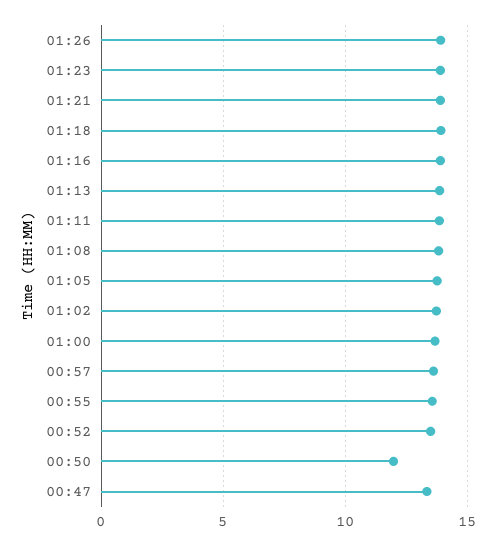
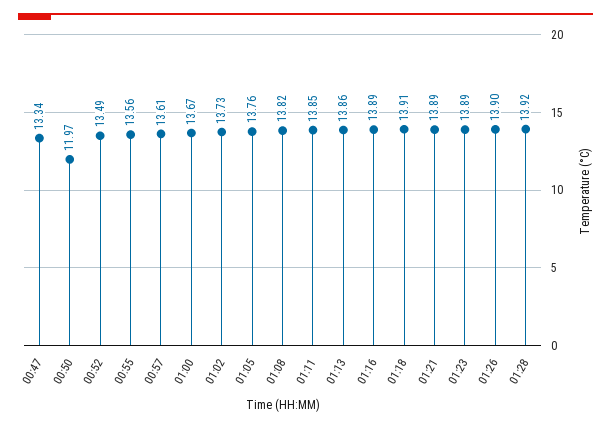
01:28: none -> 13.92

